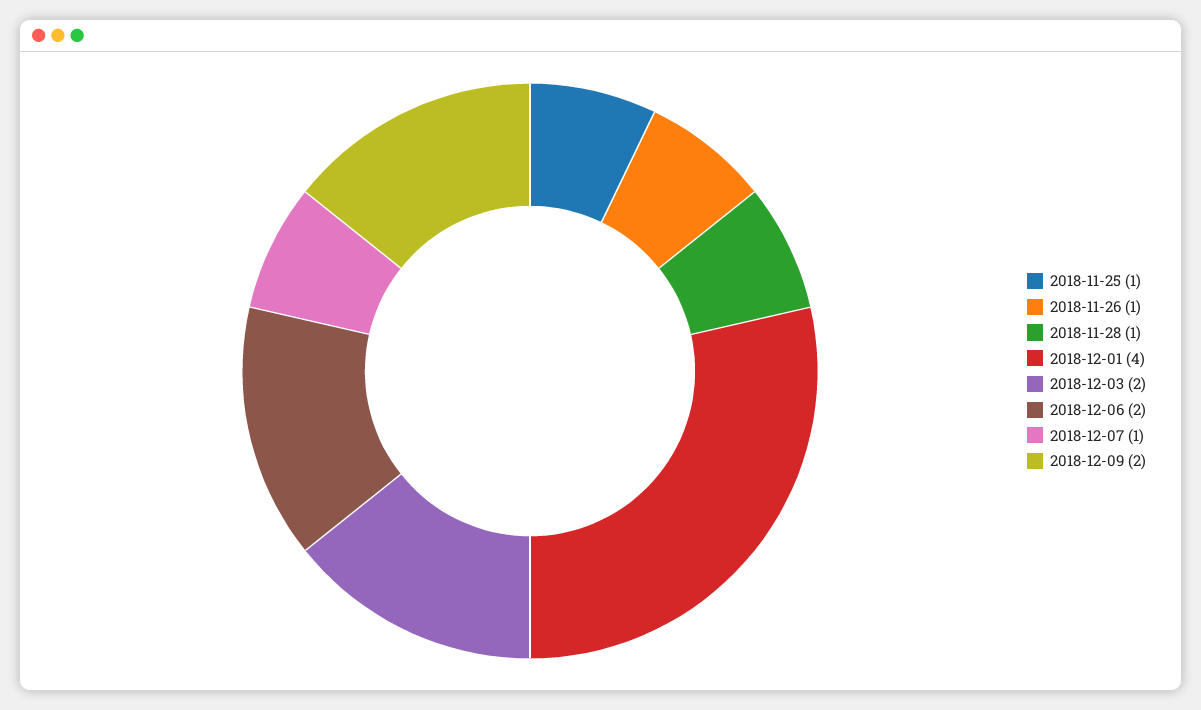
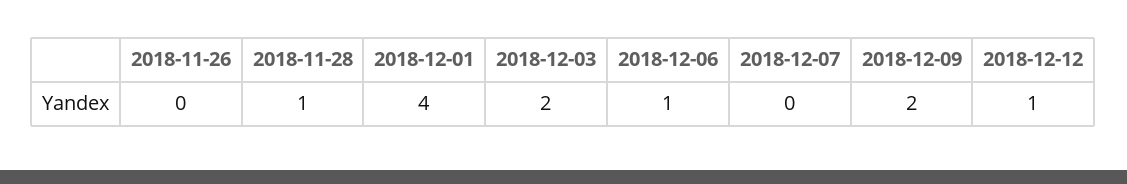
2018-11-25: 1 -> none
2018-11-26: 1 -> 0
2018-12-06: 2 -> 1
2018-12-07: 1 -> 0
2018-12-12: none -> 1

